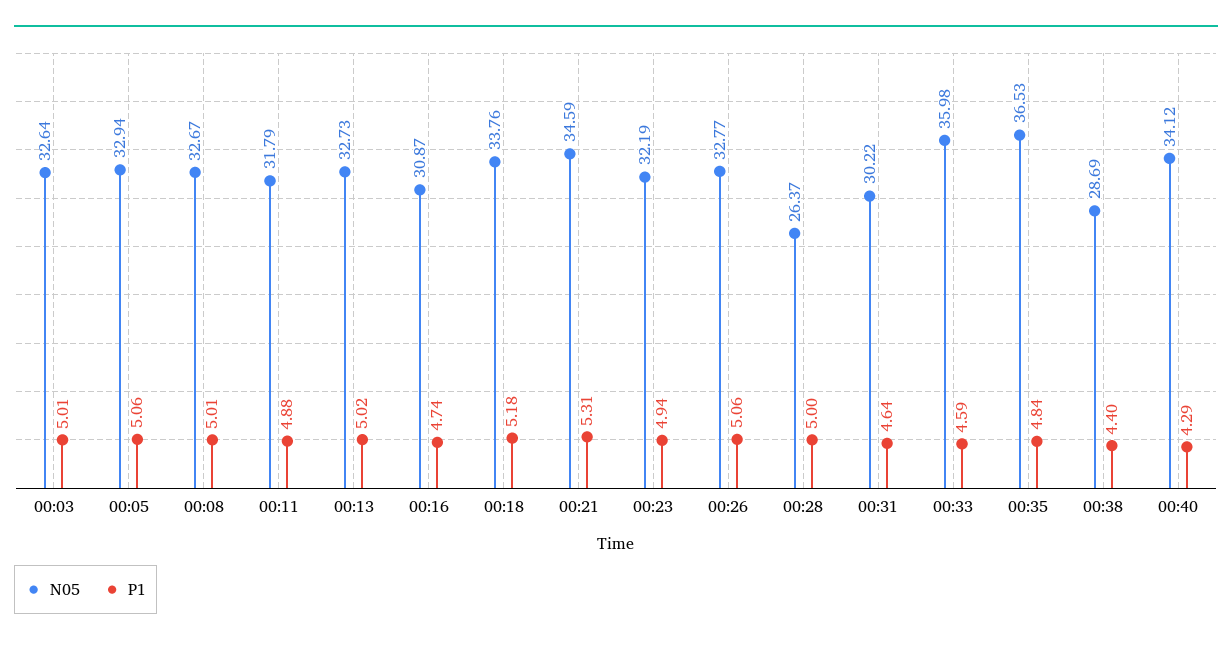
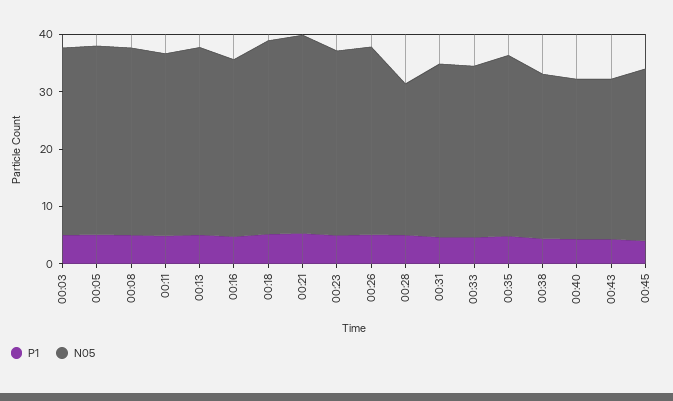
N05, 00:33: 35.98 -> 30
N05, 00:35: 36.53 -> 32
N05, 00:40: 34.12 -> 28
P1, 00:43: none -> 4
N05, 00:43: none -> 28
P1, 00:45: none -> 4
N05, 00:45: none -> 30

